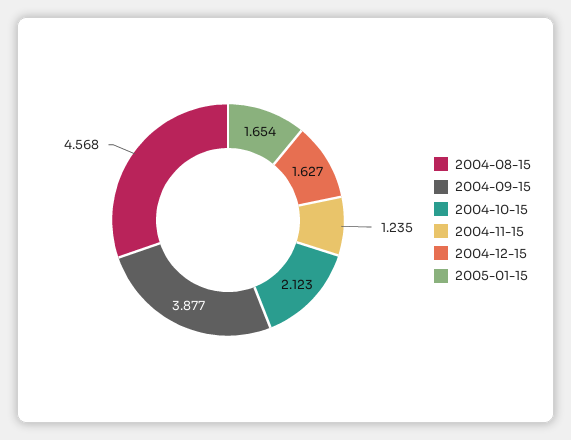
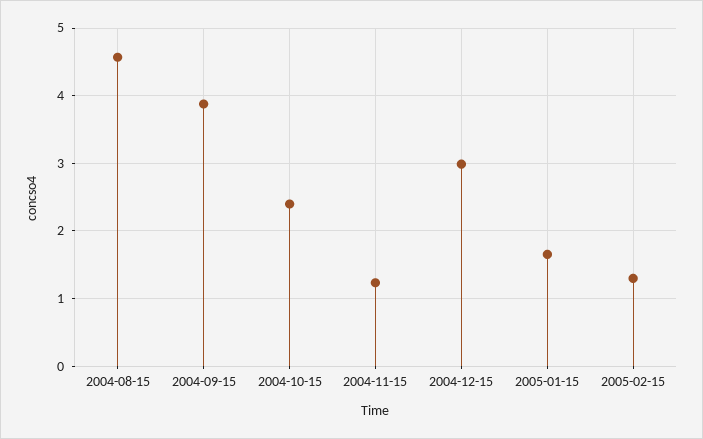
2004-10-15: 2.123 -> 2.4
2004-12-15: 1.627 -> 3
2005-02-15: none -> 1.3

